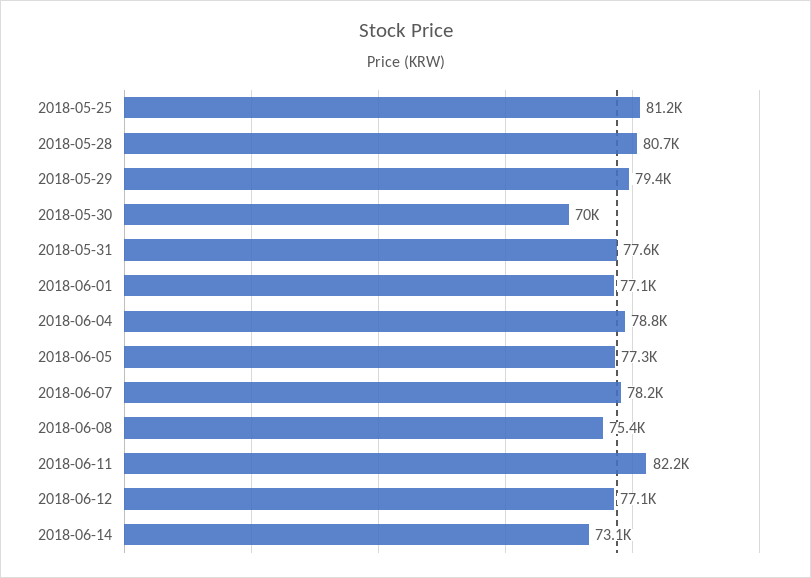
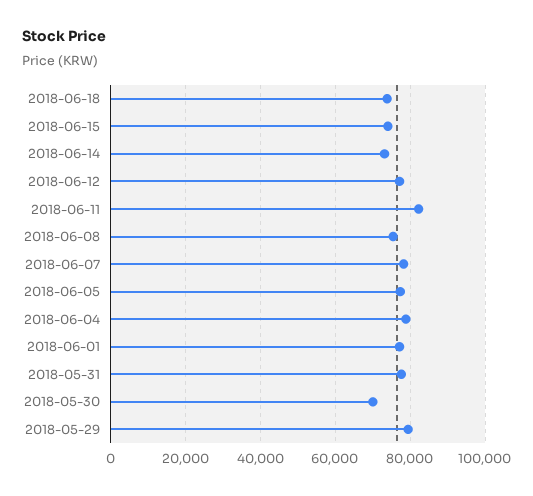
2018-05-25: 81200 -> none
2018-05-28: 80700 -> none
2018-06-18: none -> 74000
2018-06-15: none -> 74000

